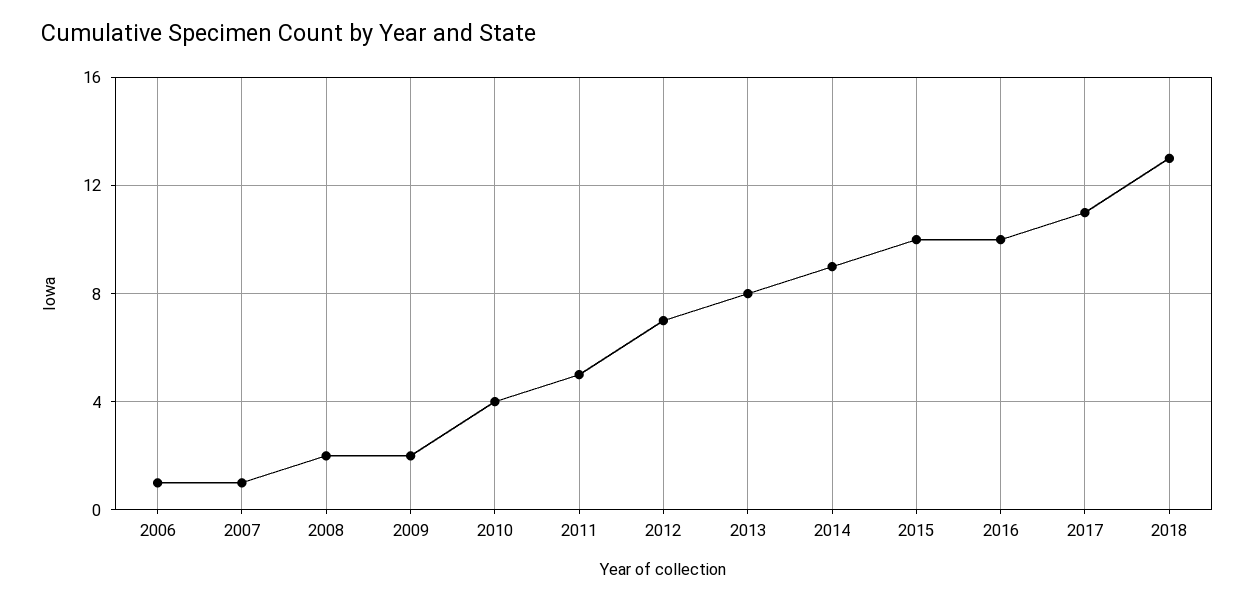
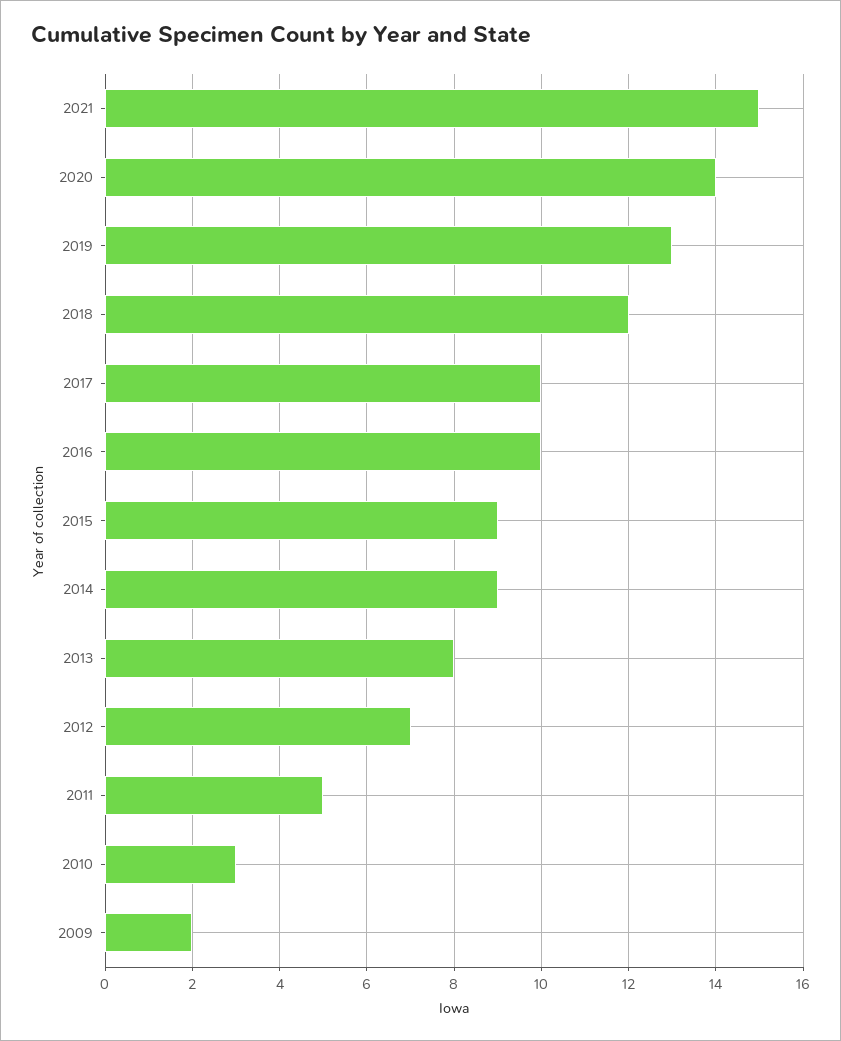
2006: 1 -> none
2007: 1 -> none
2008: 2 -> none
2010: 4 -> 3
2015: 10 -> 9
2017: 11 -> 10
2018: 13 -> 12
2021: none -> 15
2020: none -> 14
2019: none -> 13

